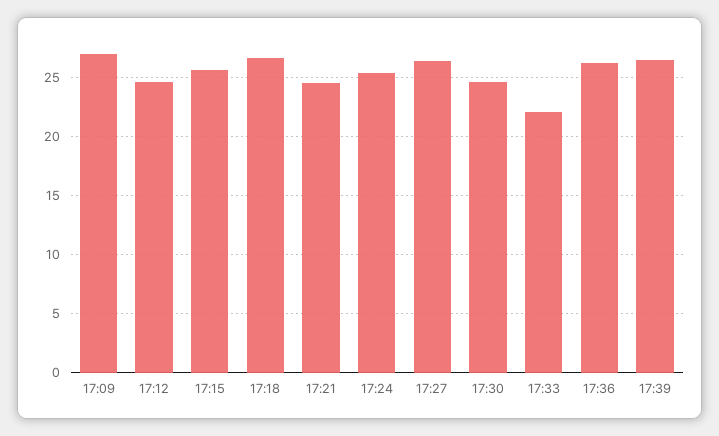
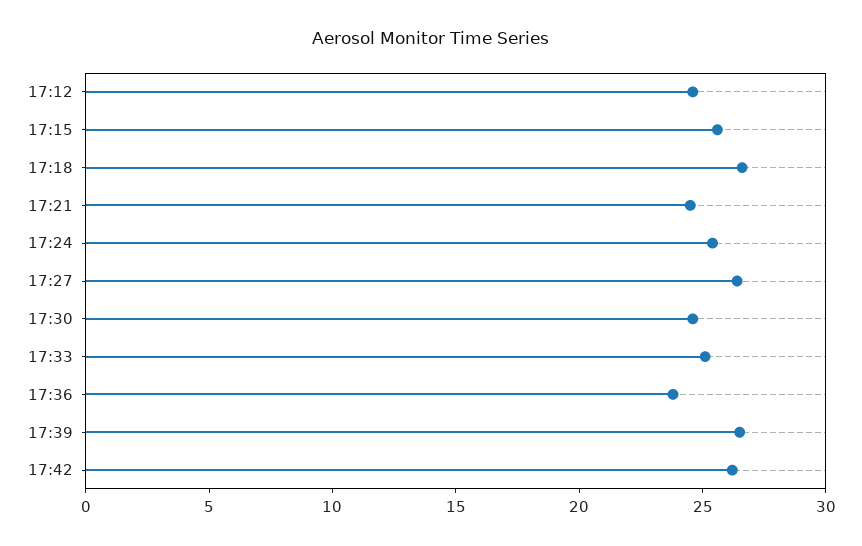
17:09: 27 -> none
17:33: 22 -> 25
17:36: 26 -> 24
17:42: none -> 26

